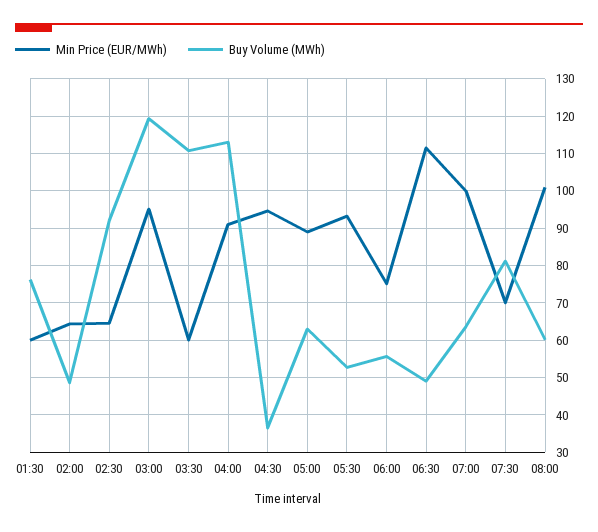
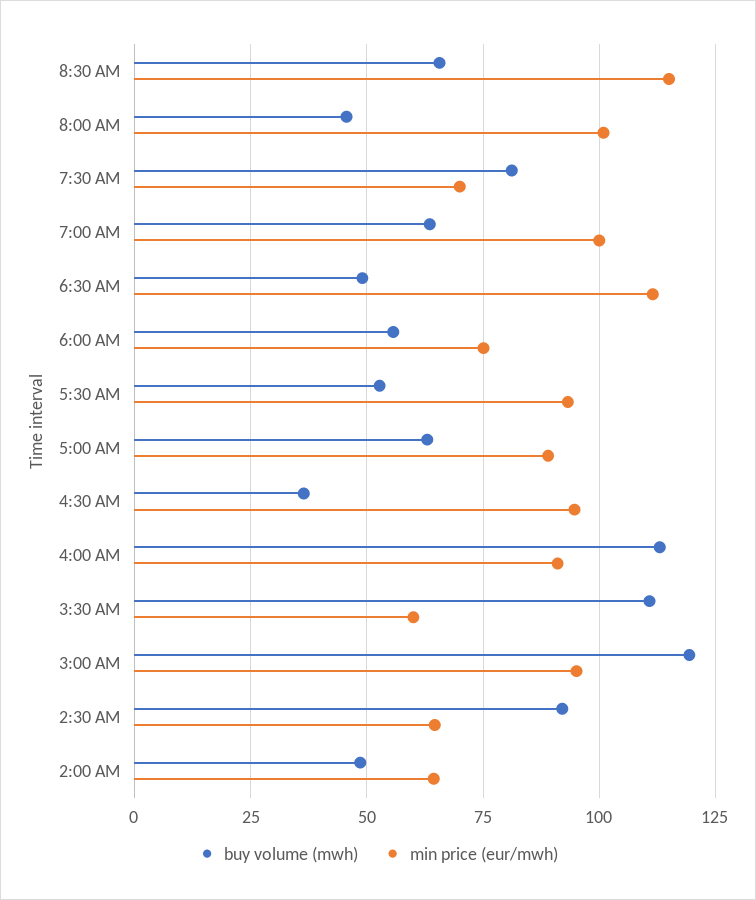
Min Price (EUR/MWh), 01:30: 60 -> none
Buy Volume (MWh), 01:30: 76 -> none
Buy Volume (MWh), 08:00: 60 -> 45
Buy Volume (MWh), 8:30 AM: none -> 65
Min Price (EUR/MWh), 8:30 AM: none -> 115

